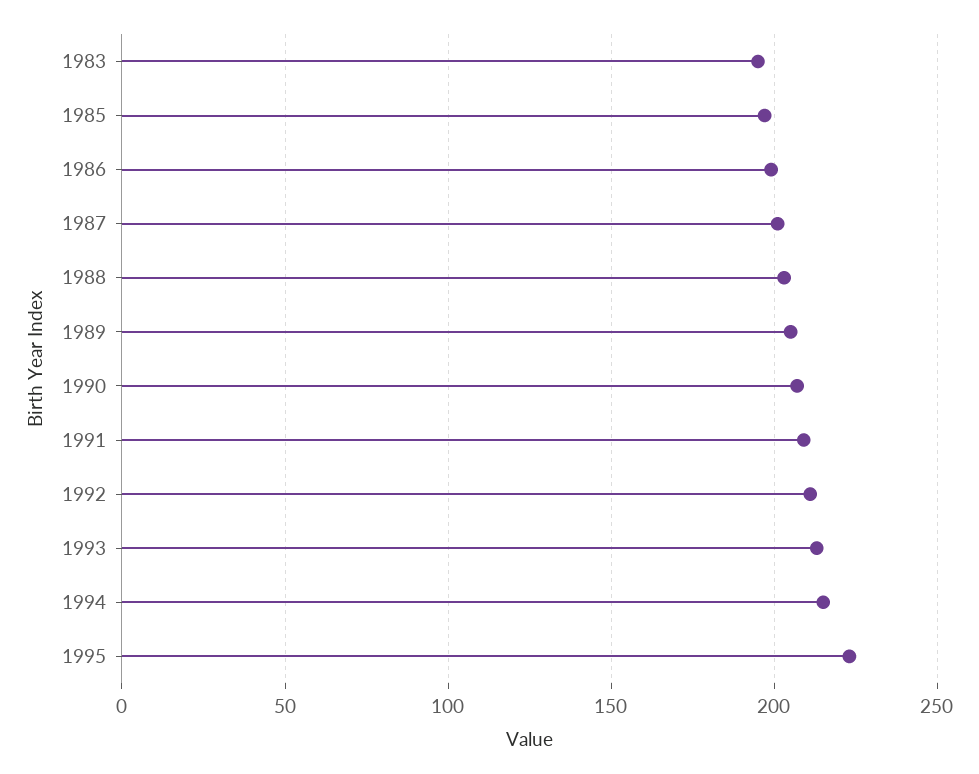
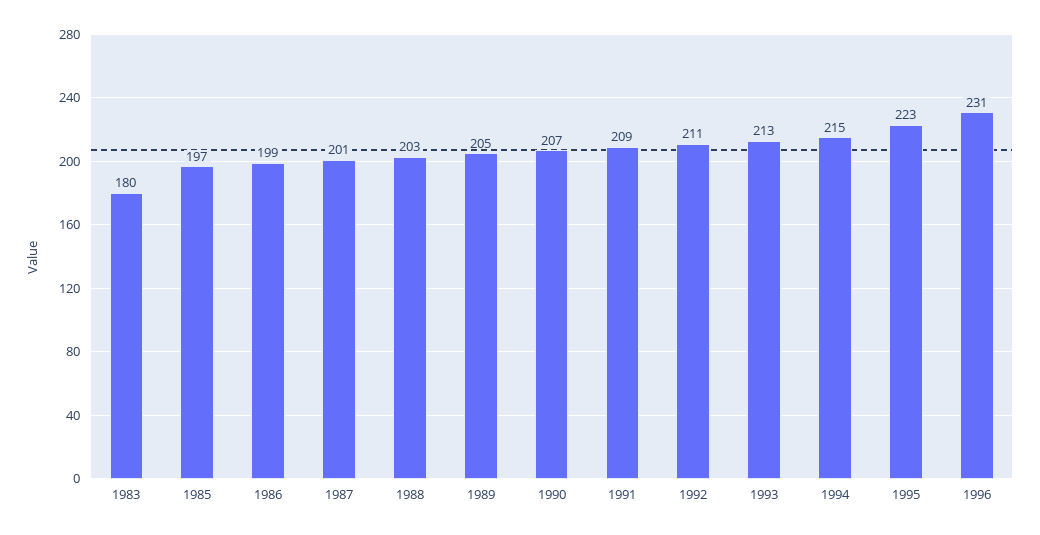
1983: 195 -> 180
1996: none -> 231

